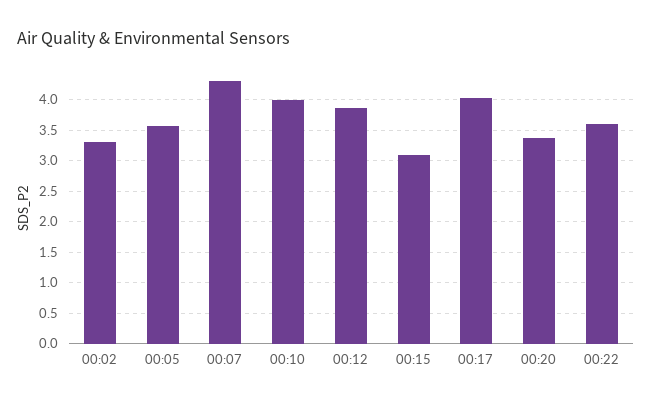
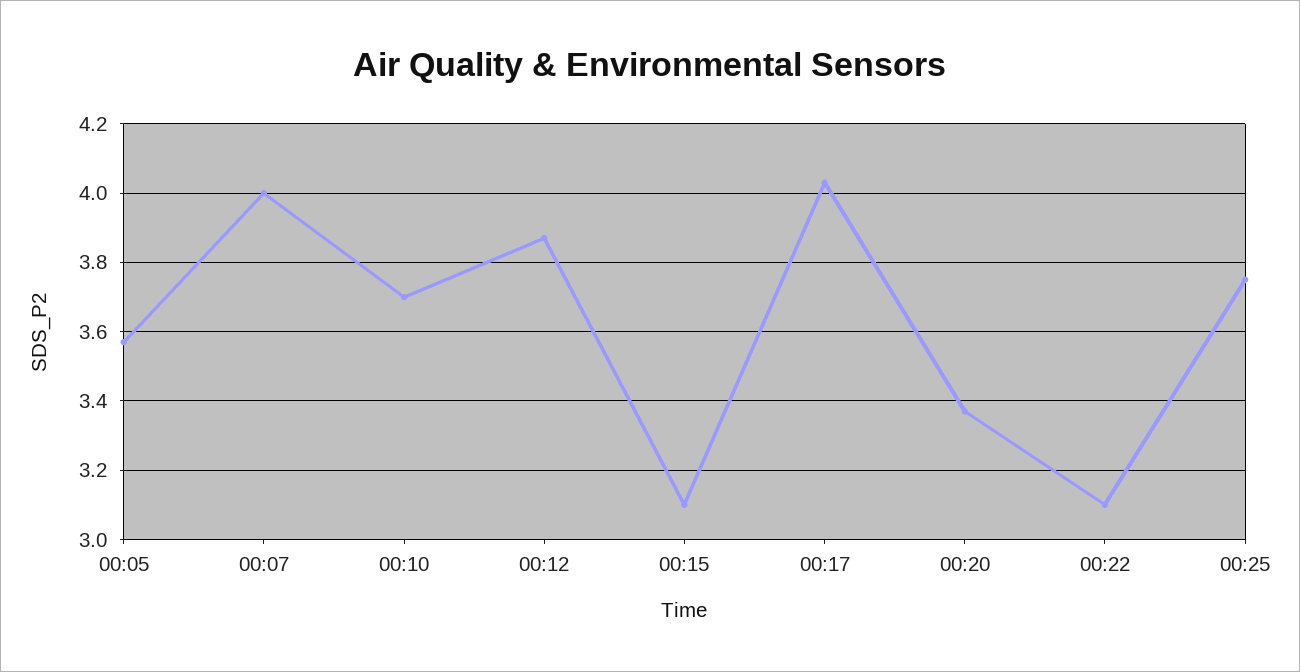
00:02: 3.3 -> none
00:07: 4.3 -> 4
00:10: 4 -> 3.7
00:22: 3.6 -> 3.1
00:25: none -> 3.75

